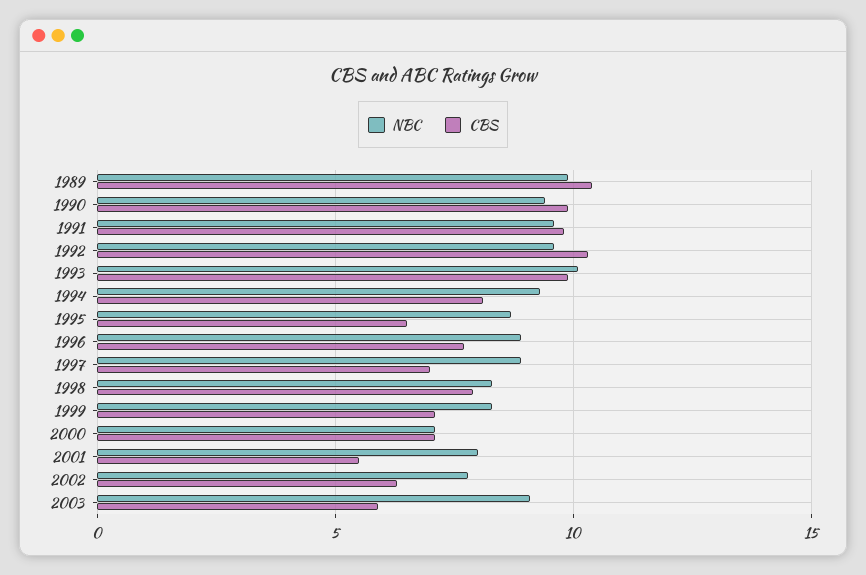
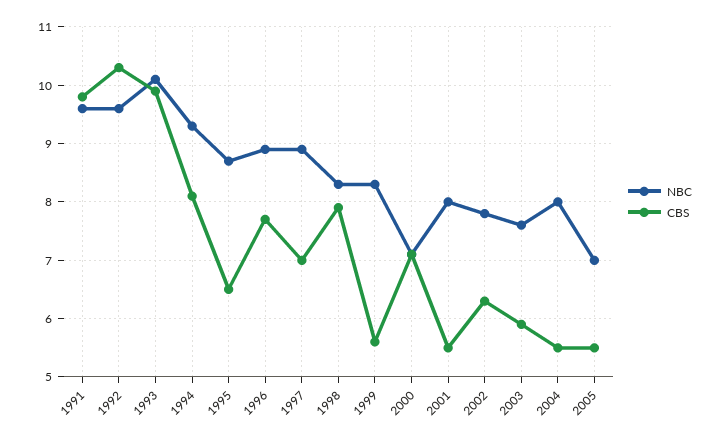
NBC, 1989: 10 -> none
CBS, 1989: 10.5 -> none
NBC, 1990: 9.5 -> none
CBS, 1990: 10 -> none
CBS, 1999: 7 -> 5.5
NBC, 2003: 9 -> 7.5
NBC, 2004: none -> 8
CBS, 2004: none -> 5.5
NBC, 2005: none -> 7
CBS, 2005: none -> 5.5

